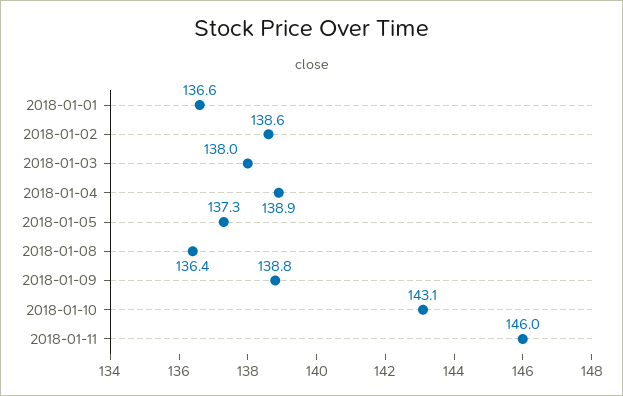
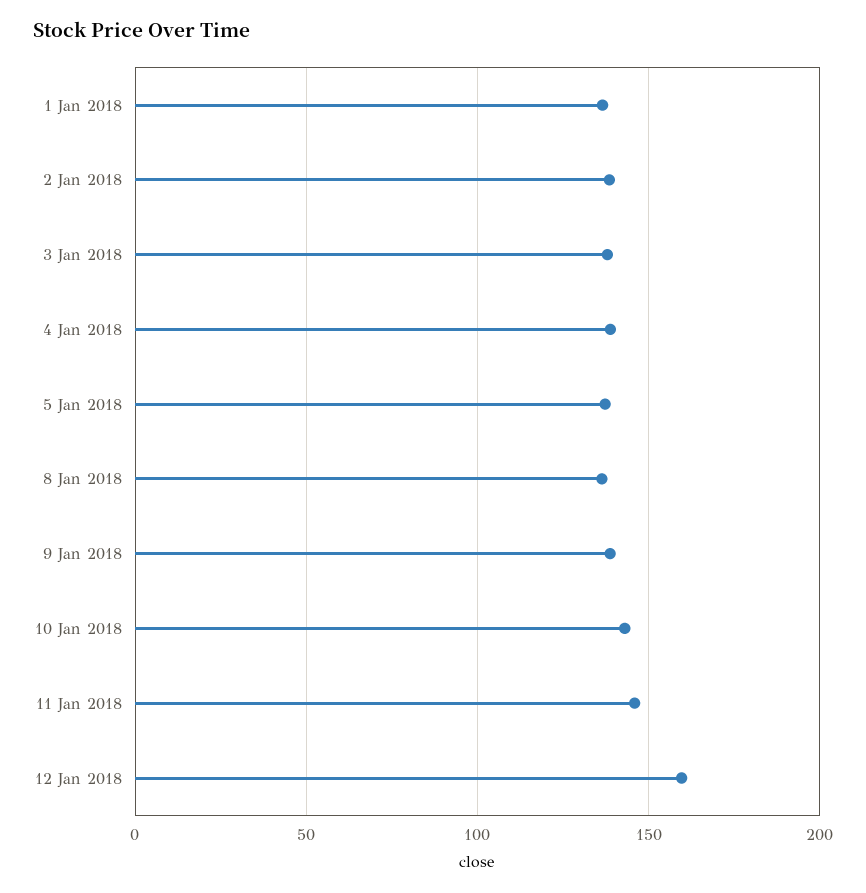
12 Jan 2018: none -> 160

